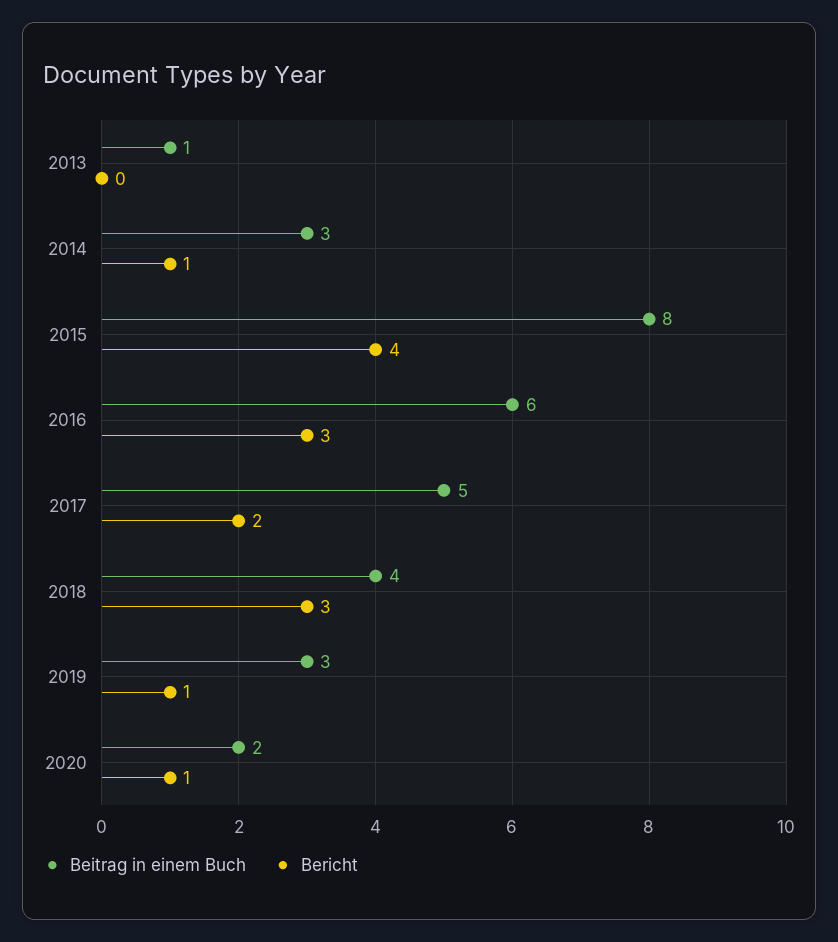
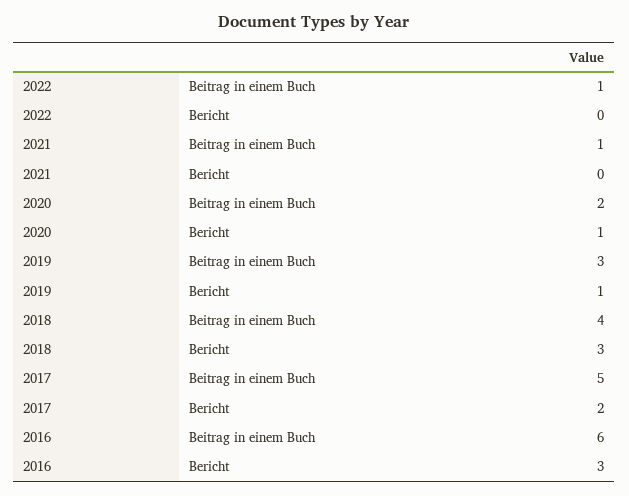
Beitrag in einem Buch, 2013: 1 -> none
Bericht, 2013: 0 -> none
Beitrag in einem Buch, 2014: 3 -> none
Bericht, 2014: 1 -> none
Beitrag in einem Buch, 2015: 8 -> none
Bericht, 2015: 4 -> none
Beitrag in einem Buch, 2022: none -> 1
Bericht, 2022: none -> 0
Beitrag in einem Buch, 2021: none -> 1
Bericht, 2021: none -> 0

